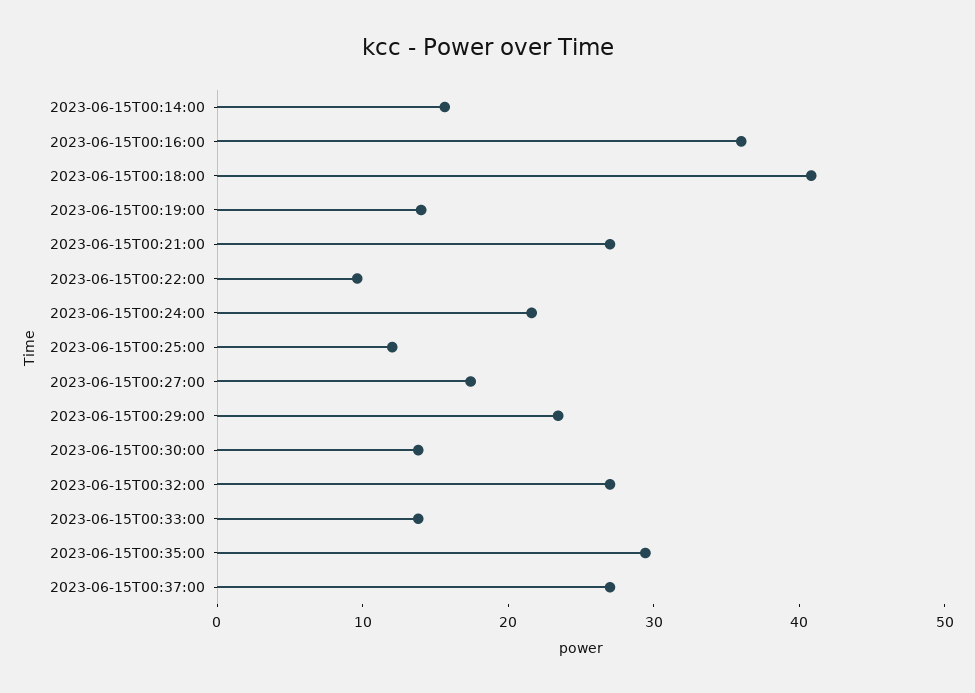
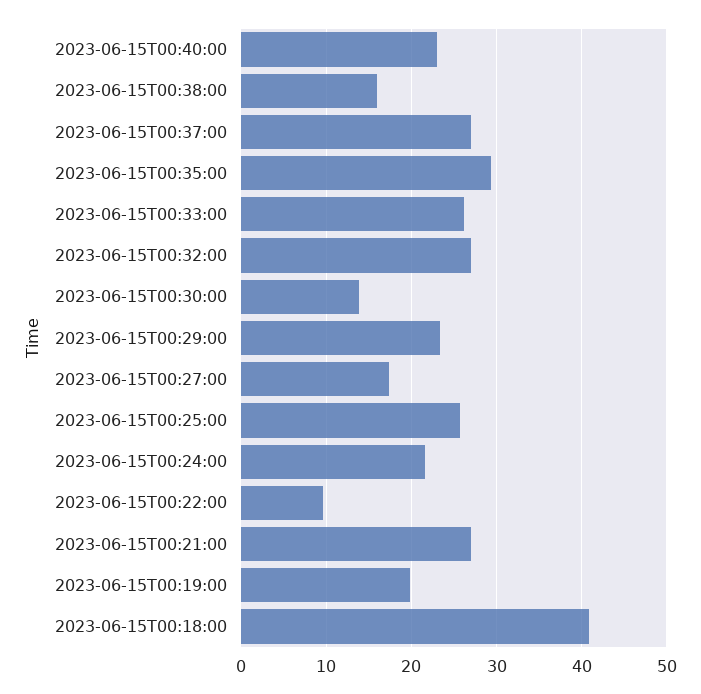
2023-06-15T00:14:00: 16 -> none
2023-06-15T00:16:00: 36 -> none
2023-06-15T00:19:00: 14 -> 20
2023-06-15T00:25:00: 12 -> 26
2023-06-15T00:33:00: 14 -> 26
2023-06-15T00:40:00: none -> 23
2023-06-15T00:38:00: none -> 16

